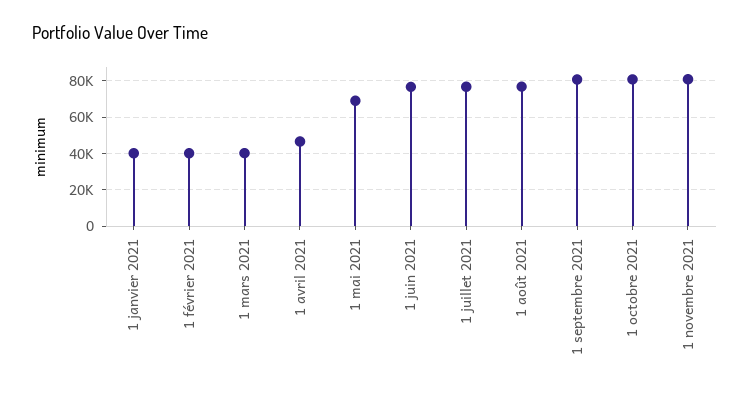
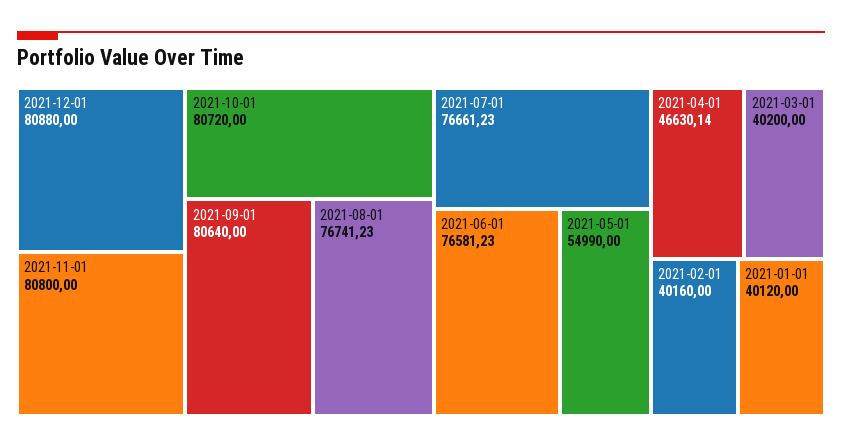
1 mai 2021: 70000 -> 54990
2021-12-01: none -> 80880

